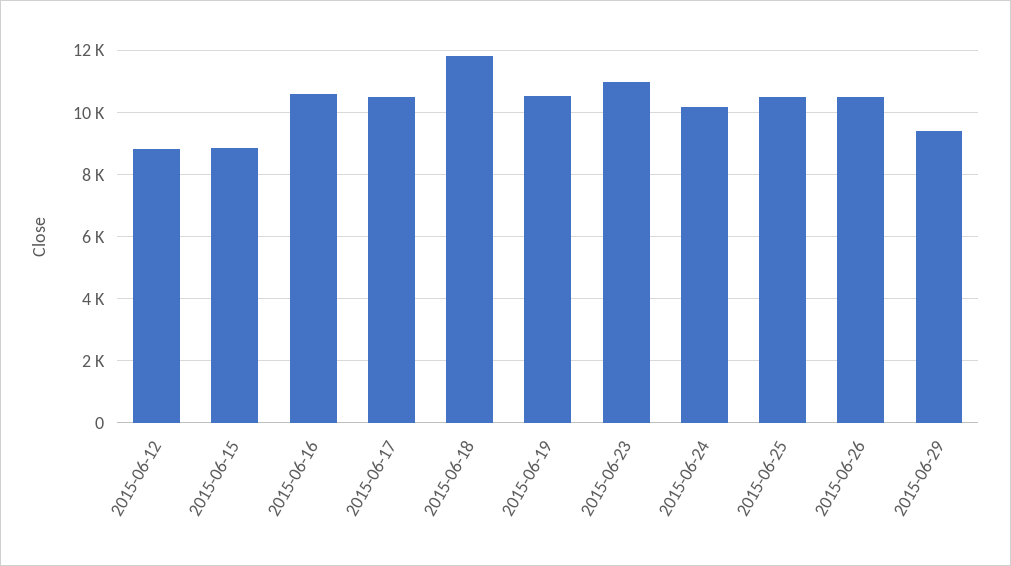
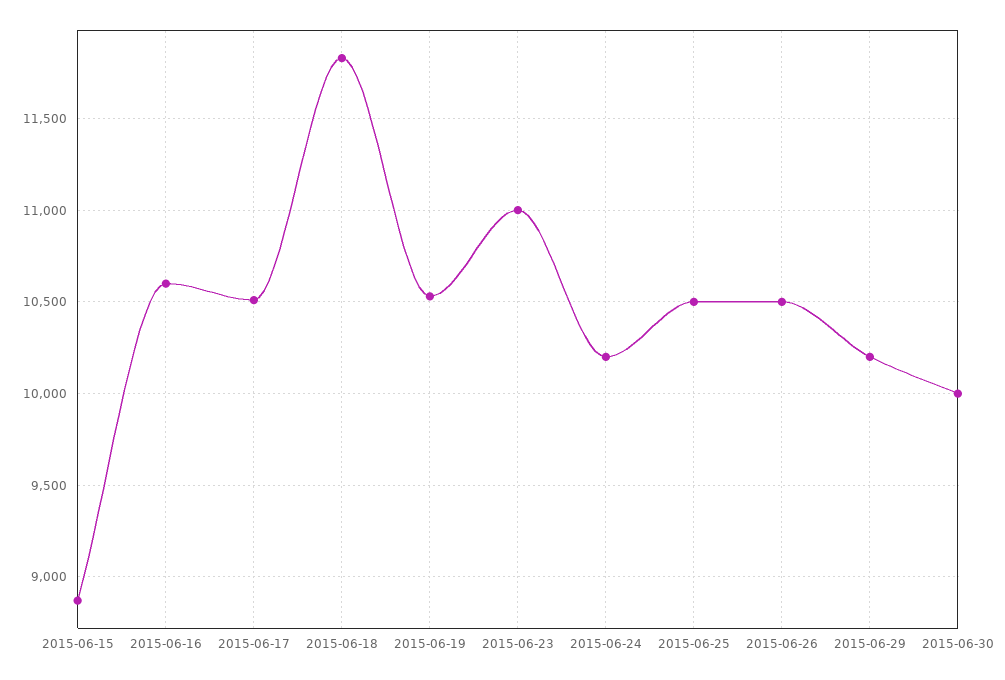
2015-06-12: 8800 -> none
2015-06-29: 9400 -> 10200
2015-06-30: none -> 10000

